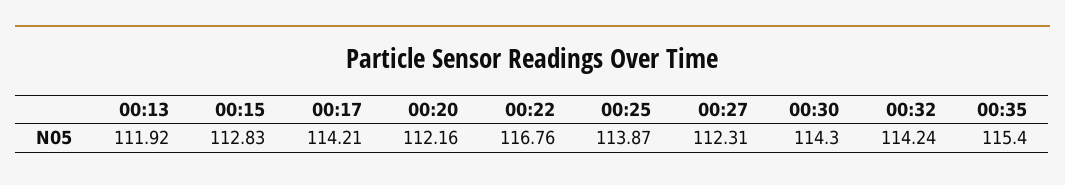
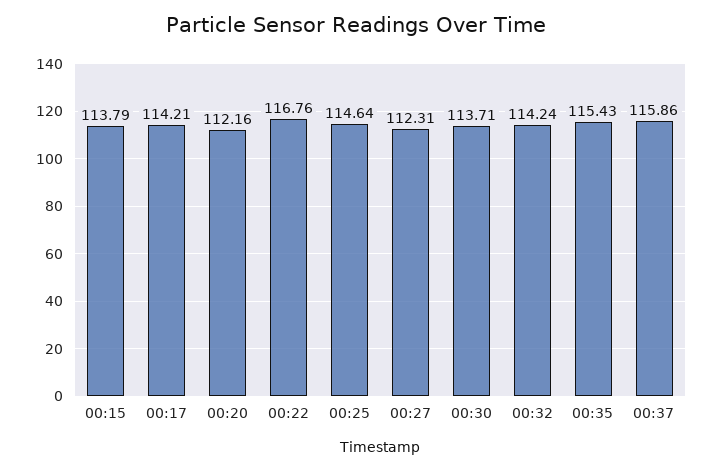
00:13: 111.92 -> none
00:15: 112.83 -> 113.79
00:25: 113.87 -> 114.64
00:30: 114.3 -> 113.71
00:35: 115.4 -> 115.43
00:37: none -> 115.86

